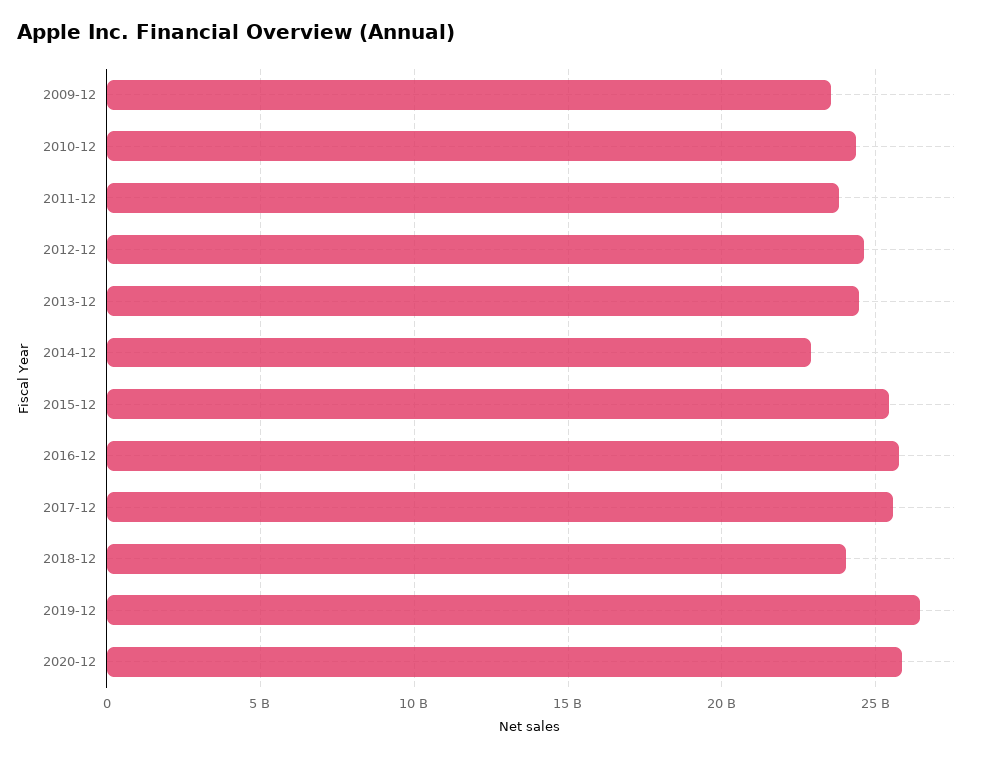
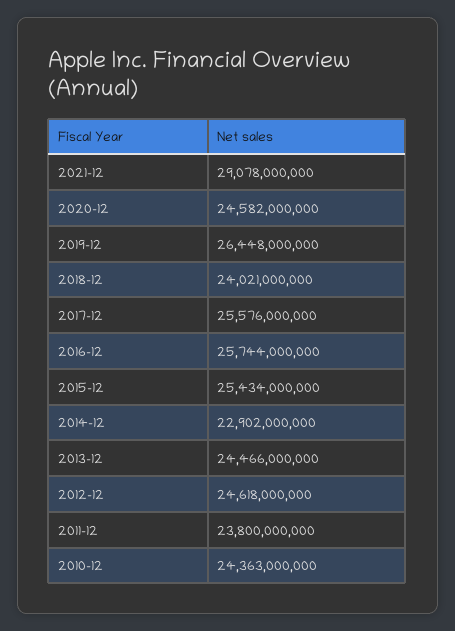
2009-12: 23500000000 -> none
2020-12: 26000000000 -> 24582000000
2021-12: none -> 29078000000

